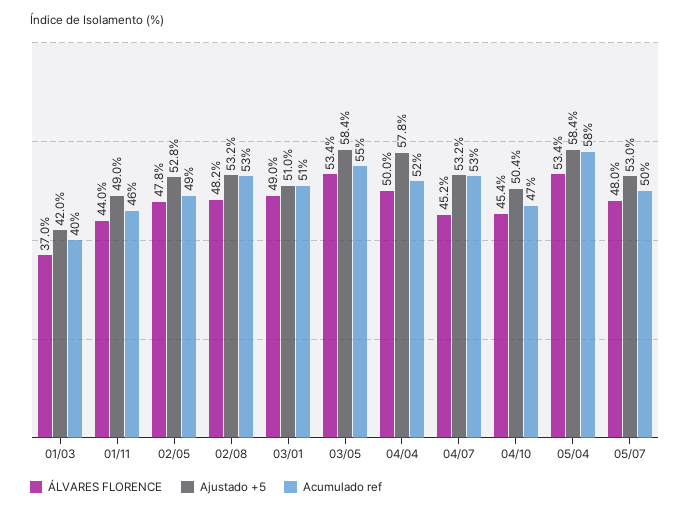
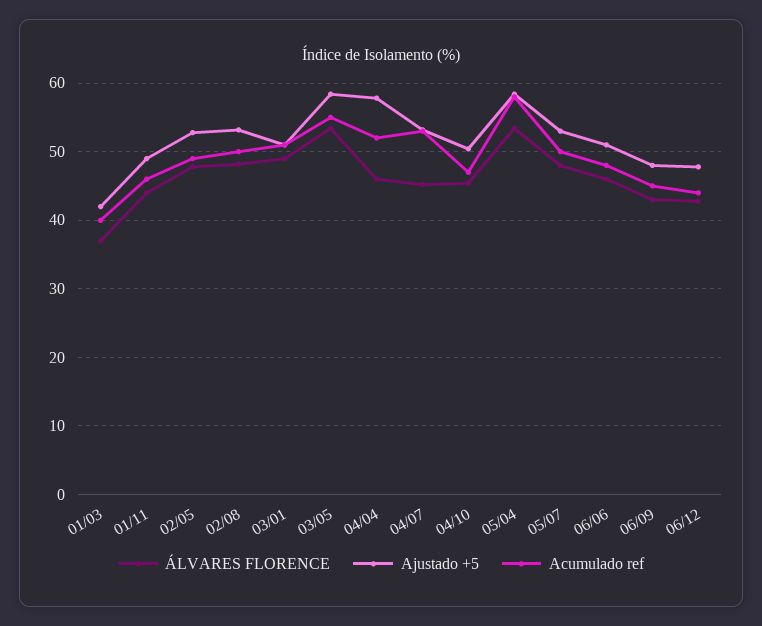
Acumulado ref, 02/08: 53 -> 50
ÁLVARES FLORENCE, 04/04: 50 -> 46
ÁLVARES FLORENCE, 06/06: none -> 46
Ajustado +5, 06/06: none -> 51
Acumulado ref, 06/06: none -> 48
ÁLVARES FLORENCE, 06/09: none -> 43
Ajustado +5, 06/09: none -> 48
Acumulado ref, 06/09: none -> 45
ÁLVARES FLORENCE, 06/12: none -> 43
Ajustado +5, 06/12: none -> 48
Acumulado ref, 06/12: none -> 44

